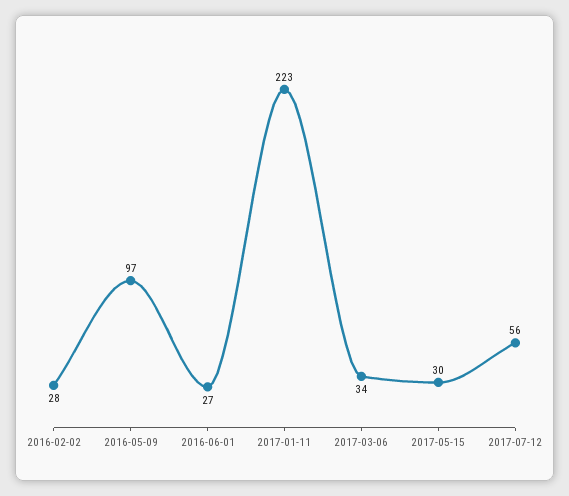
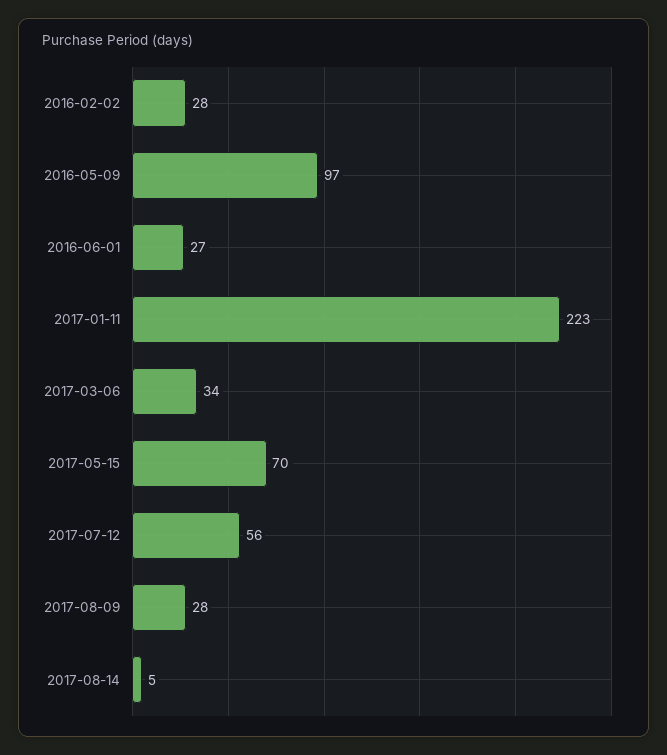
2017-05-15: 30 -> 70
2017-08-09: none -> 28
2017-08-14: none -> 5

